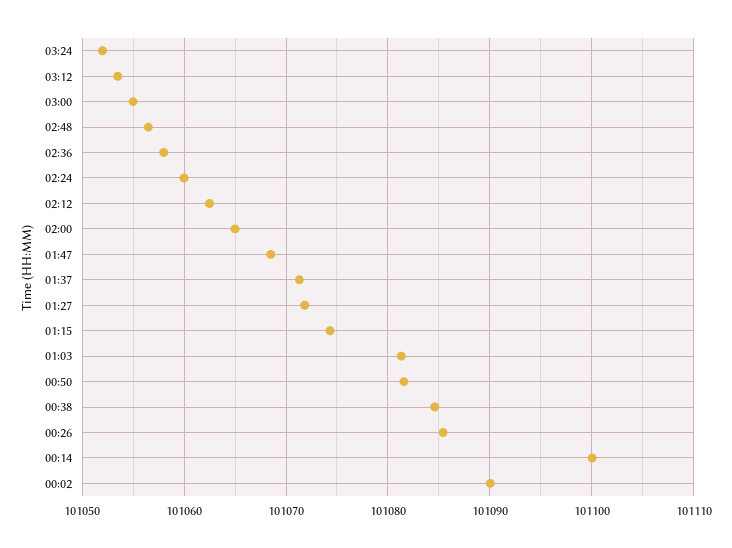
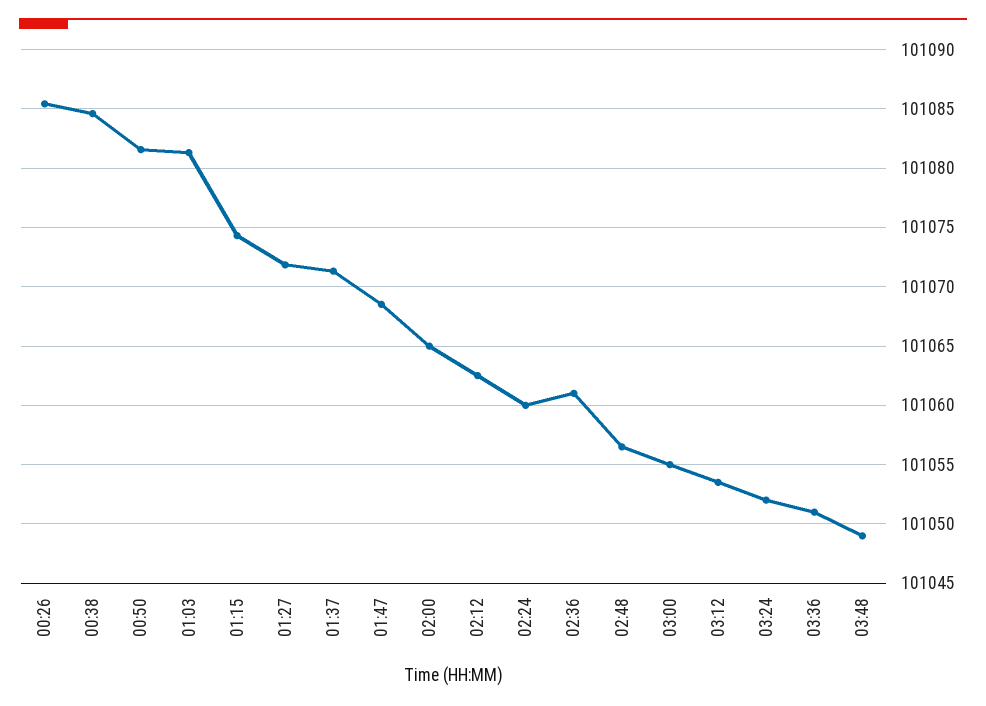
02:36: 101058 -> 101061
00:14: 101100 -> none
00:02: 101090 -> none
03:36: none -> 101051
03:48: none -> 101049

